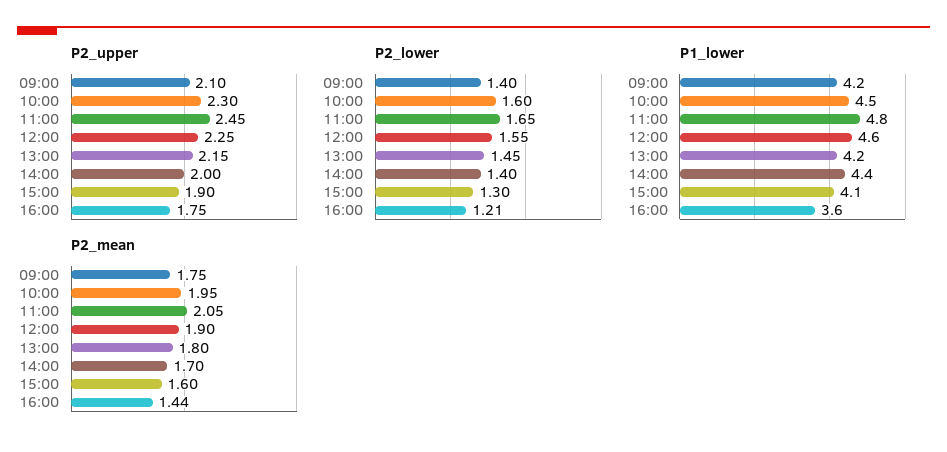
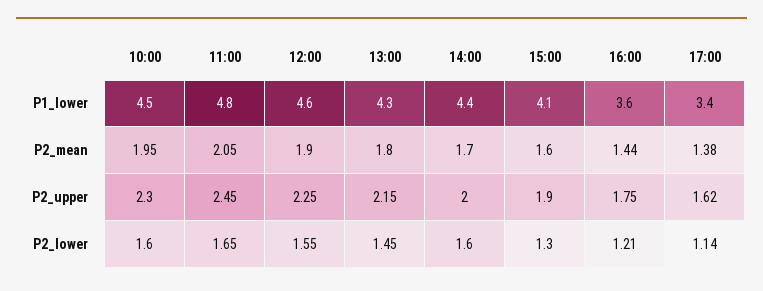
P2_upper, 09:00: 2.1 -> none
P2_lower, 09:00: 1.4 -> none
P2_lower, 14:00: 1.4 -> 1.6
P1_lower, 09:00: 4.2 -> none
P1_lower, 13:00: 4.2 -> 4.3
P2_mean, 09:00: 1.75 -> none
P1_lower, 17:00: none -> 3.4
P2_mean, 17:00: none -> 1.38
P2_upper, 17:00: none -> 1.62
P2_lower, 17:00: none -> 1.14

